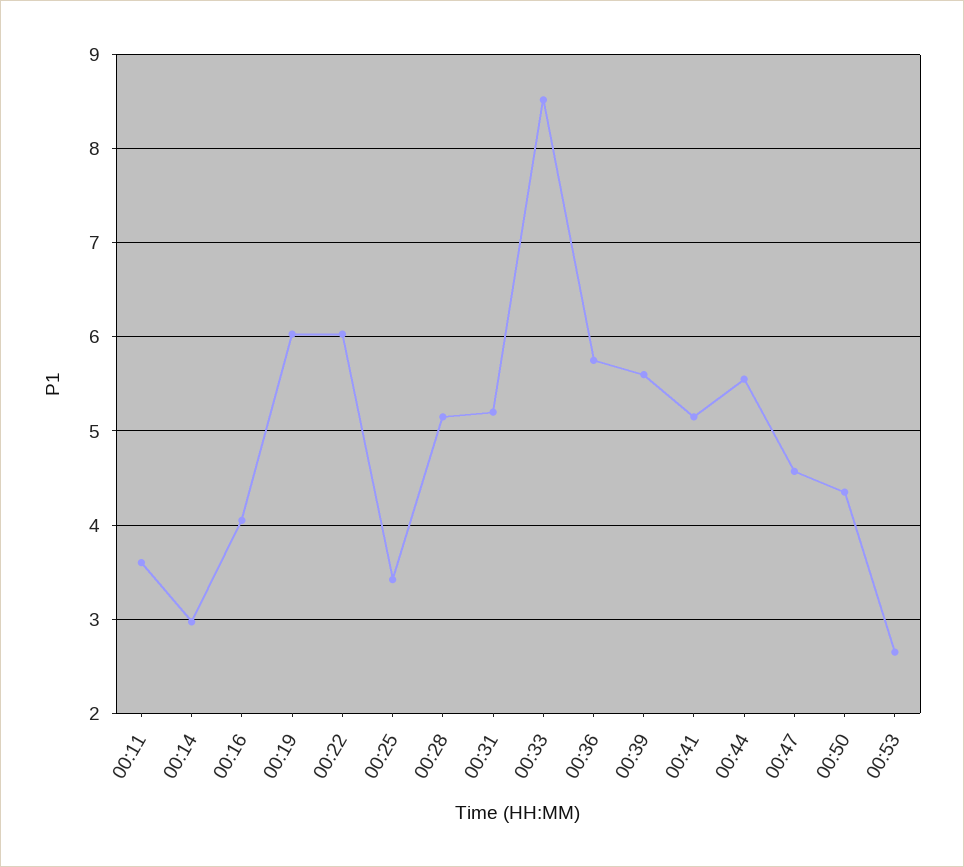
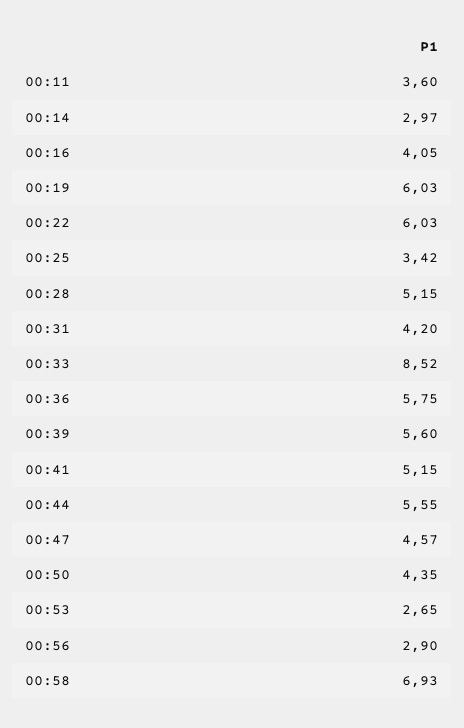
00:31: 5.2 -> 4.2
00:56: none -> 2.9
00:58: none -> 6.93

